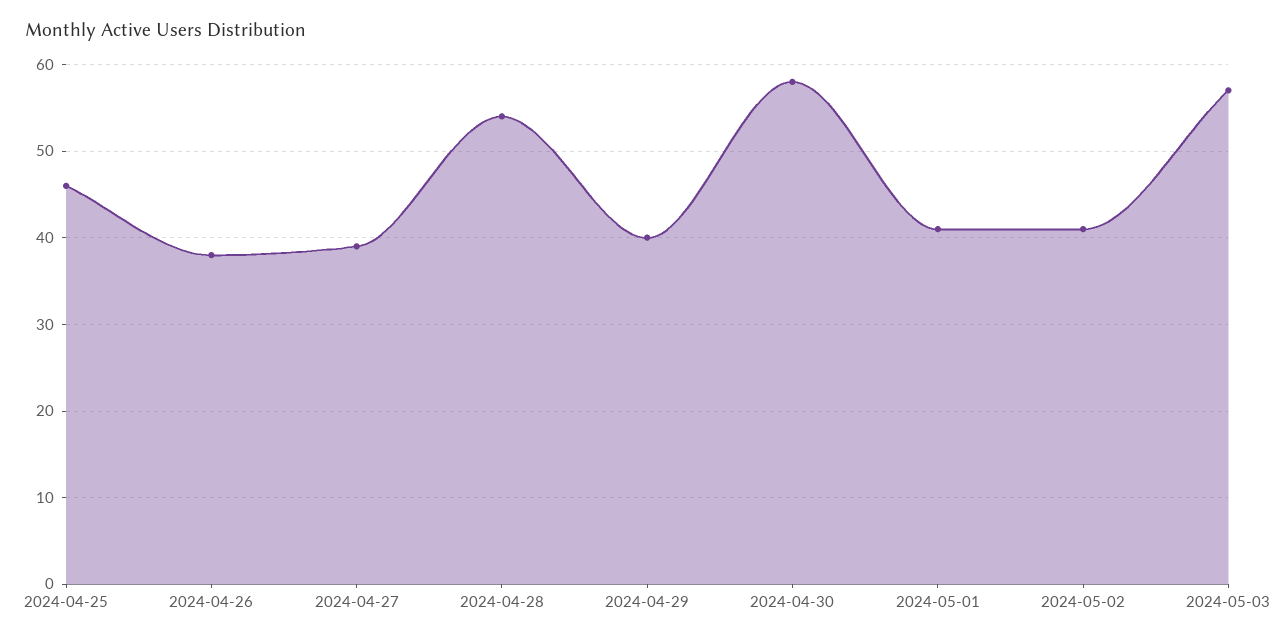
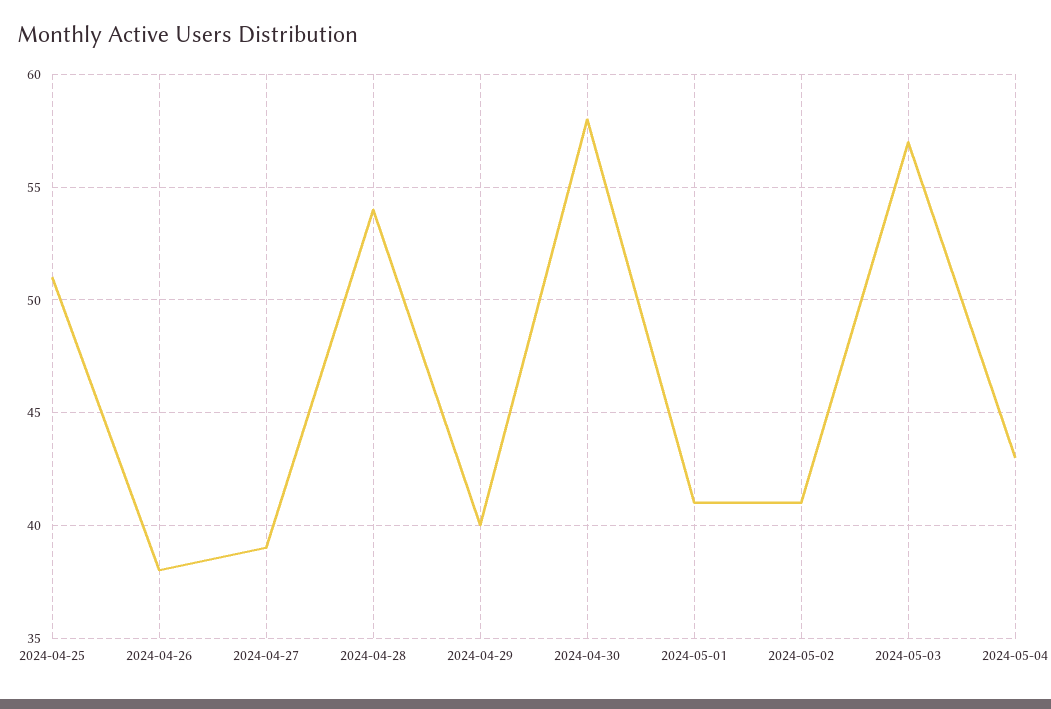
2024-04-25: 46 -> 51
2024-05-04: none -> 43

